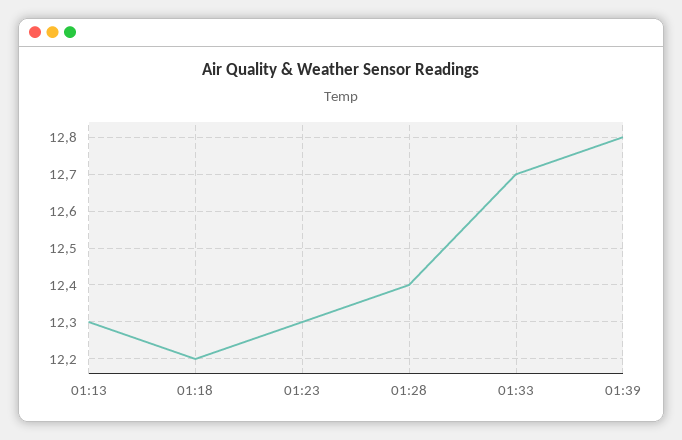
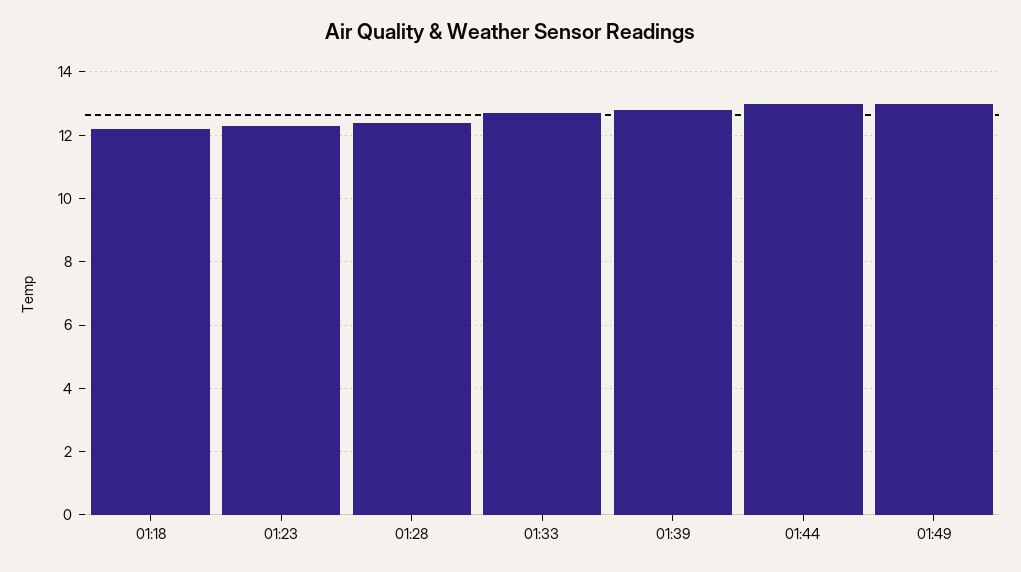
01:13: 12.3 -> none
01:44: none -> 13
01:49: none -> 13

